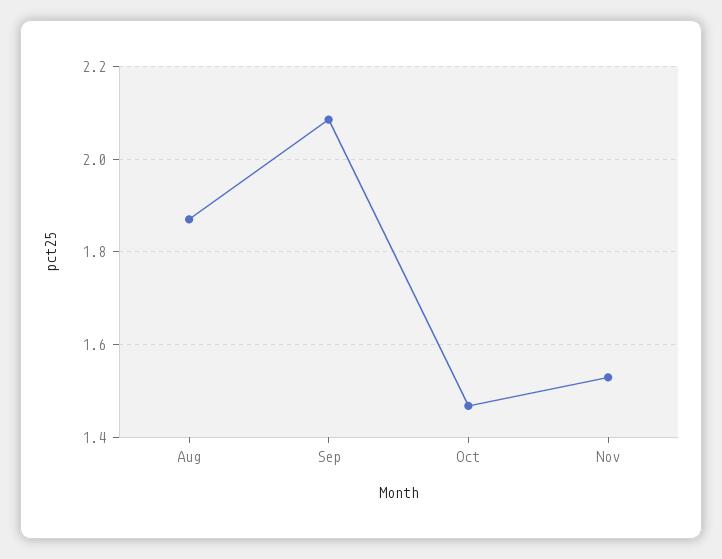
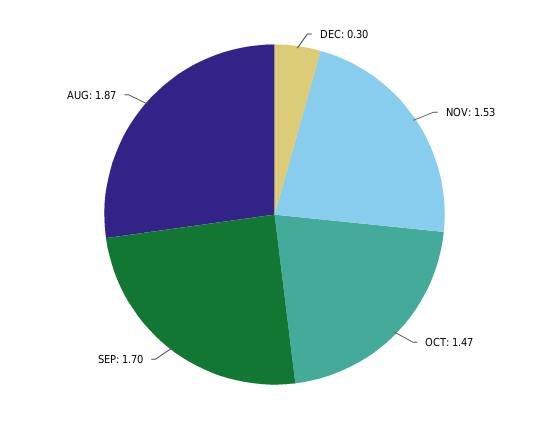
Sep: 2.08 -> 1.7
DEC: none -> 0.3

